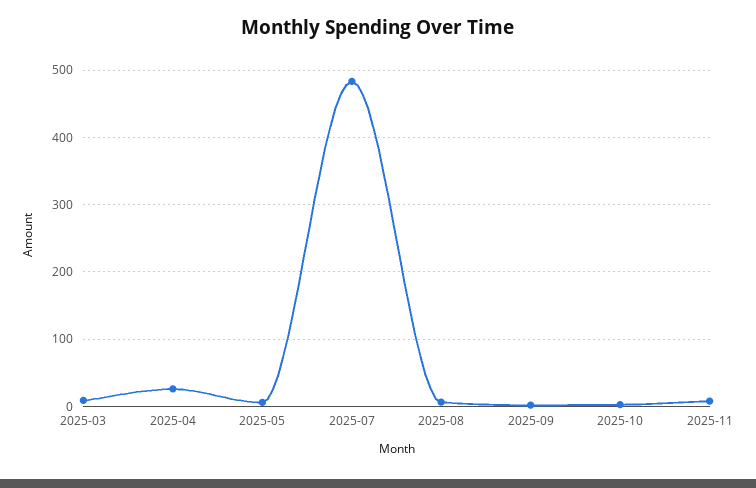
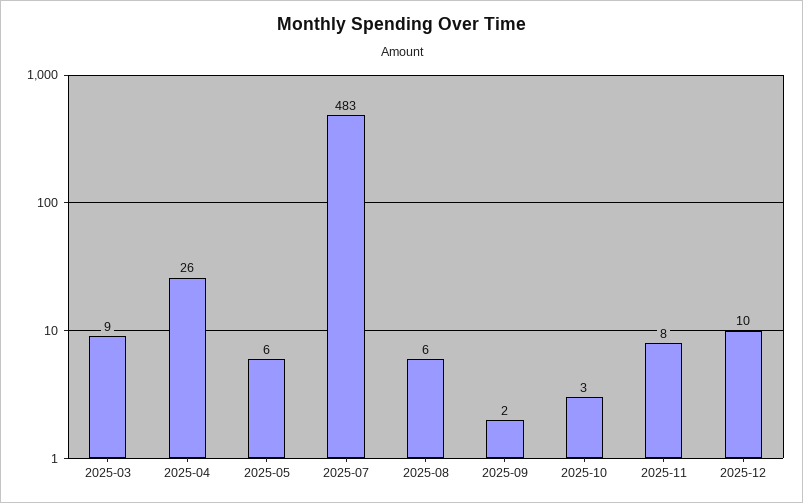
2025-12: none -> 10

